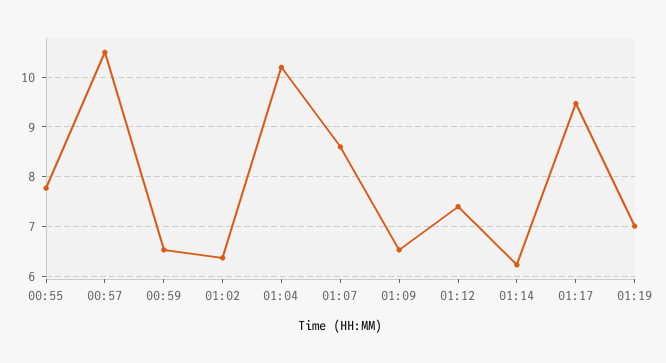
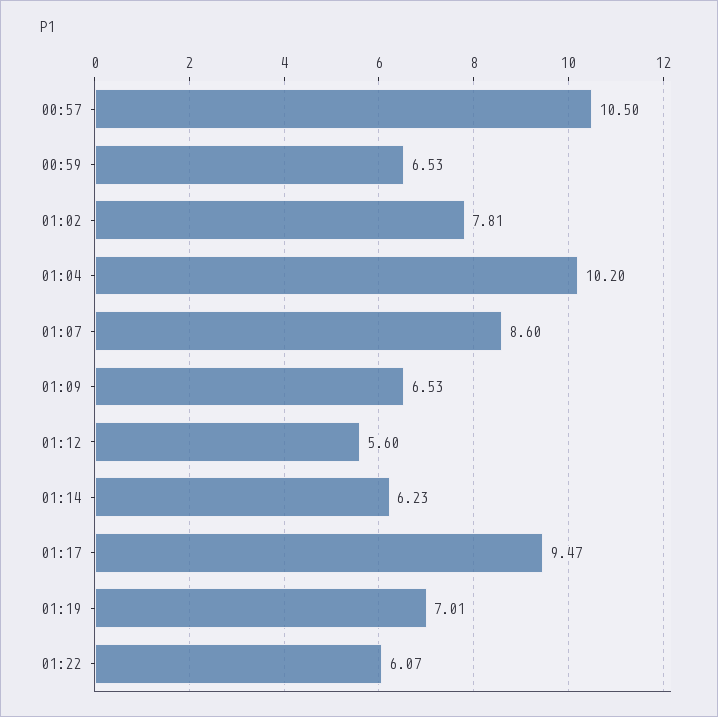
00:55: 7.8 -> none
01:02: 6.4 -> 7.81
01:12: 7.4 -> 5.6
01:22: none -> 6.07

